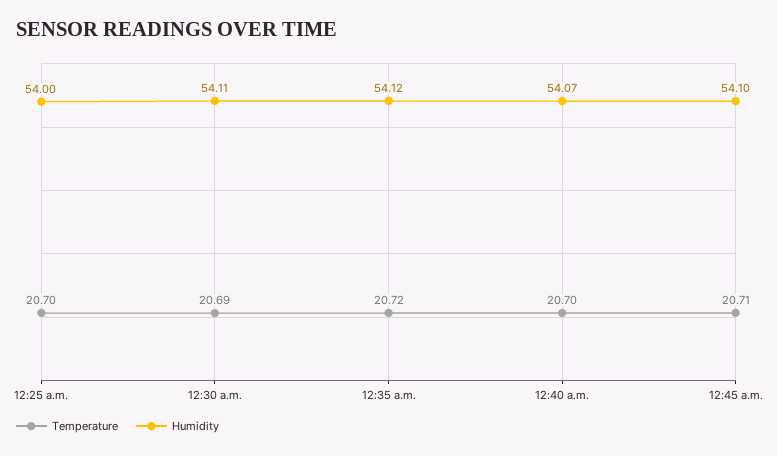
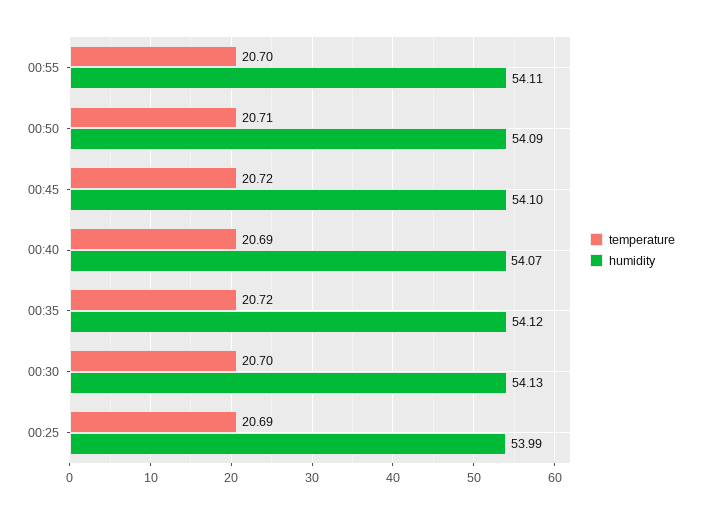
Temperature, 12:25 a.m.: 20.7 -> 20.69
Humidity, 12:25 a.m.: 54 -> 53.99
Temperature, 12:30 a.m.: 20.69 -> 20.7
Humidity, 12:30 a.m.: 54.11 -> 54.13
Temperature, 12:40 a.m.: 20.7 -> 20.69
Temperature, 12:45 a.m.: 20.71 -> 20.72
Temperature, 00:55: none -> 20.7
Humidity, 00:55: none -> 54.11
Temperature, 00:50: none -> 20.71
Humidity, 00:50: none -> 54.09

